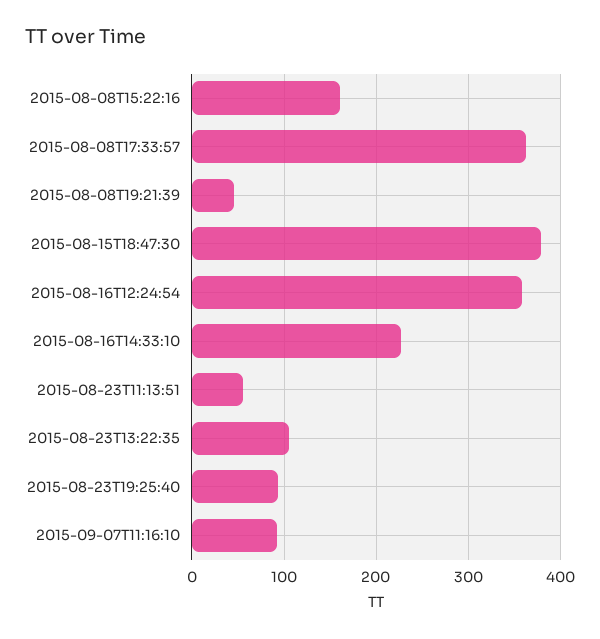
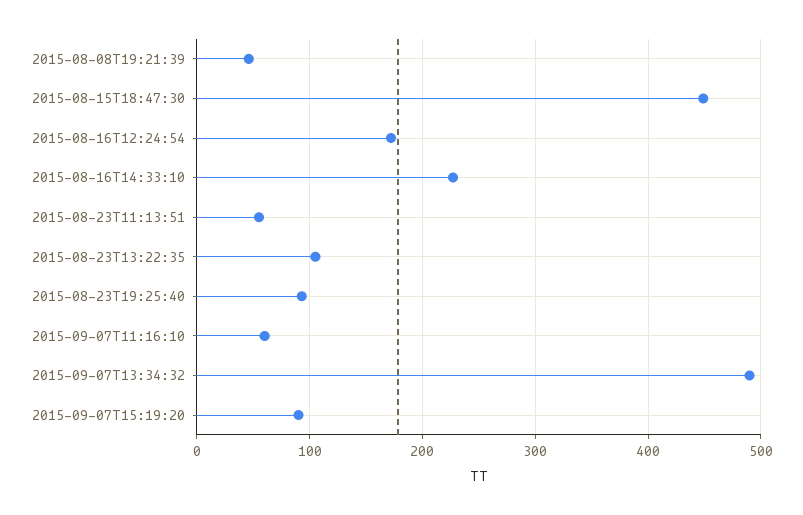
2015-08-08T15:22:16: 160 -> none
2015-08-08T17:33:57: 360 -> none
2015-08-15T18:47:30: 380 -> 450
2015-08-16T12:24:54: 360 -> 170
2015-09-07T11:16:10: 90 -> 60
2015-09-07T13:34:32: none -> 490
2015-09-07T15:19:20: none -> 90

